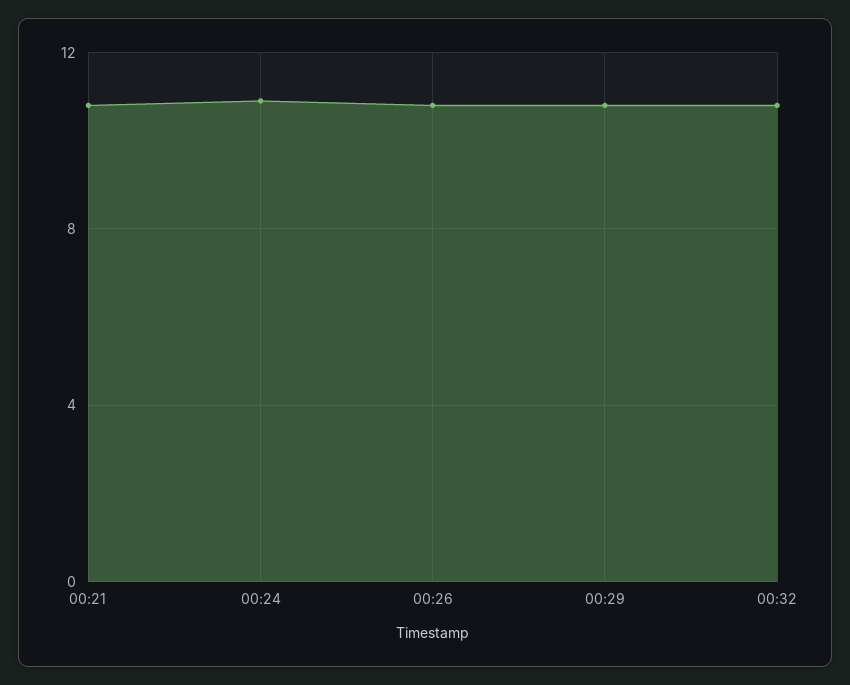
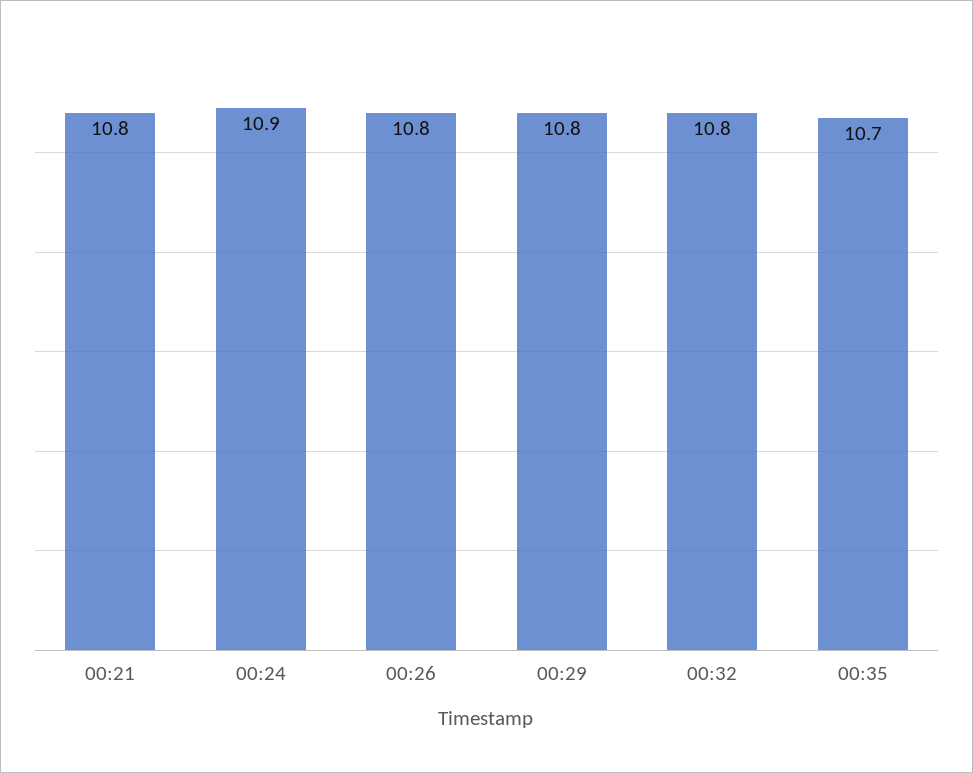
00:35: none -> 10.7

